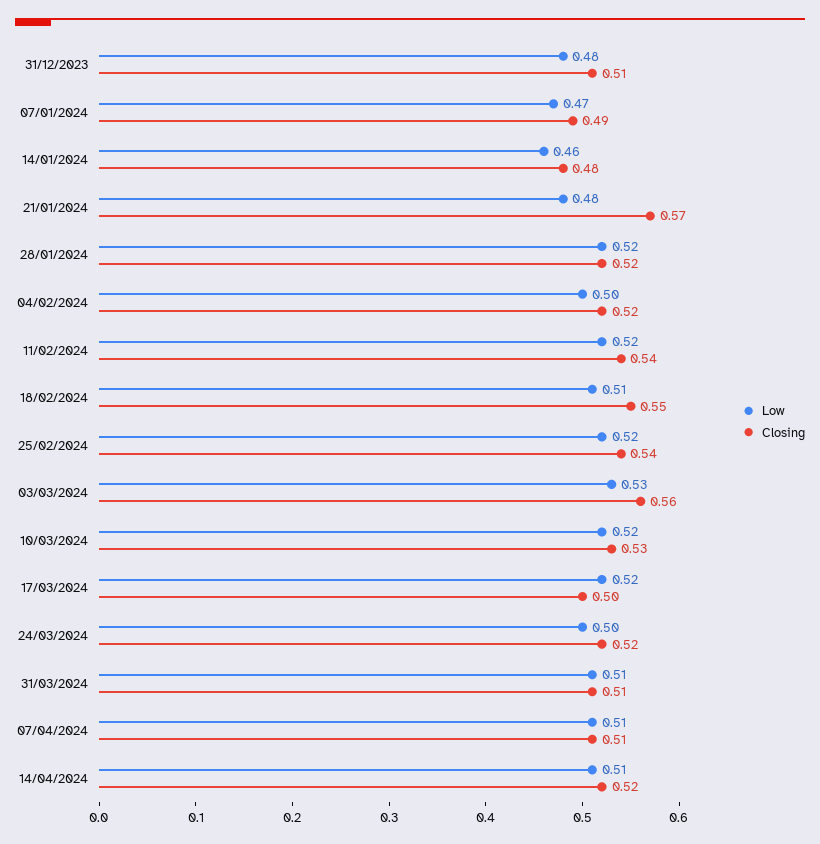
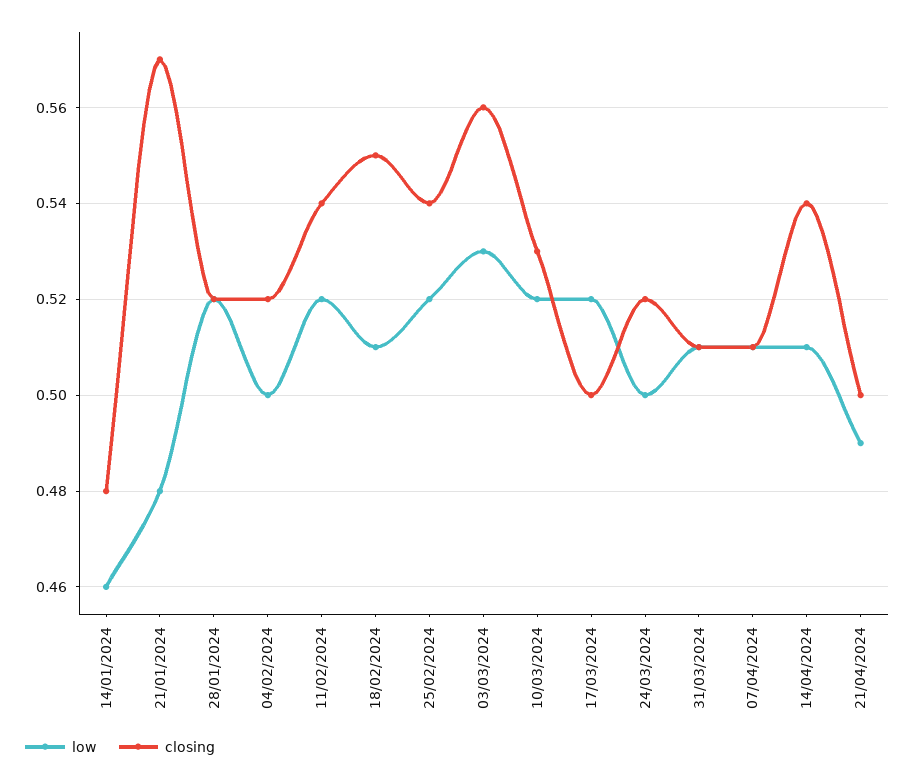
Low, 31/12/2023: 0.48 -> none
Closing, 31/12/2023: 0.51 -> none
Low, 07/01/2024: 0.47 -> none
Closing, 07/01/2024: 0.49 -> none
Closing, 14/04/2024: 0.52 -> 0.54
Low, 21/04/2024: none -> 0.49
Closing, 21/04/2024: none -> 0.5

